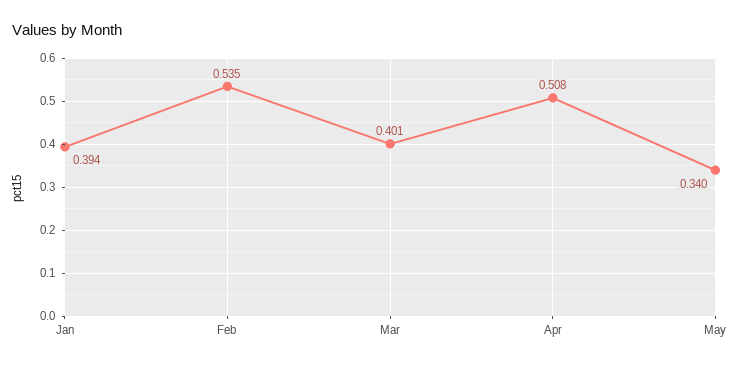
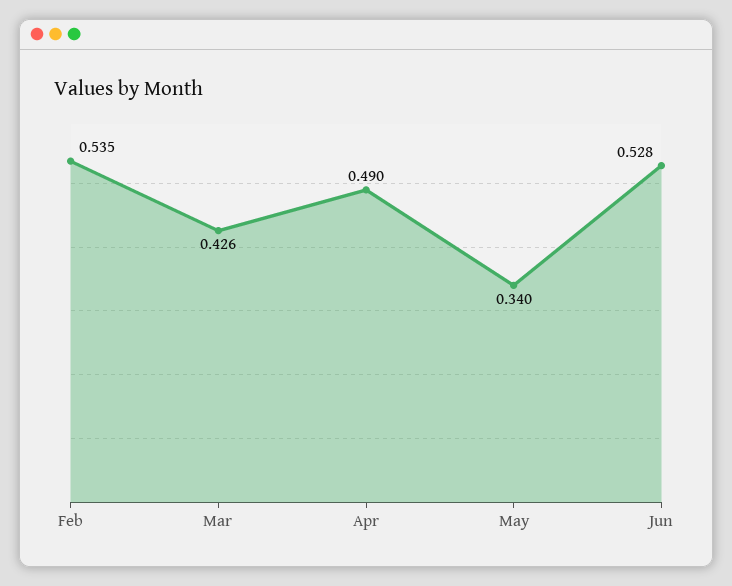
Jan: 0.394 -> none
Mar: 0.401 -> 0.426
Apr: 0.508 -> 0.49
Jun: none -> 0.528

